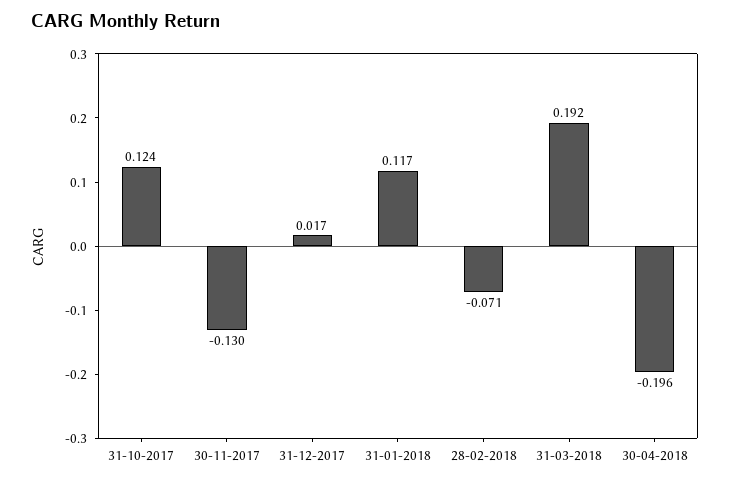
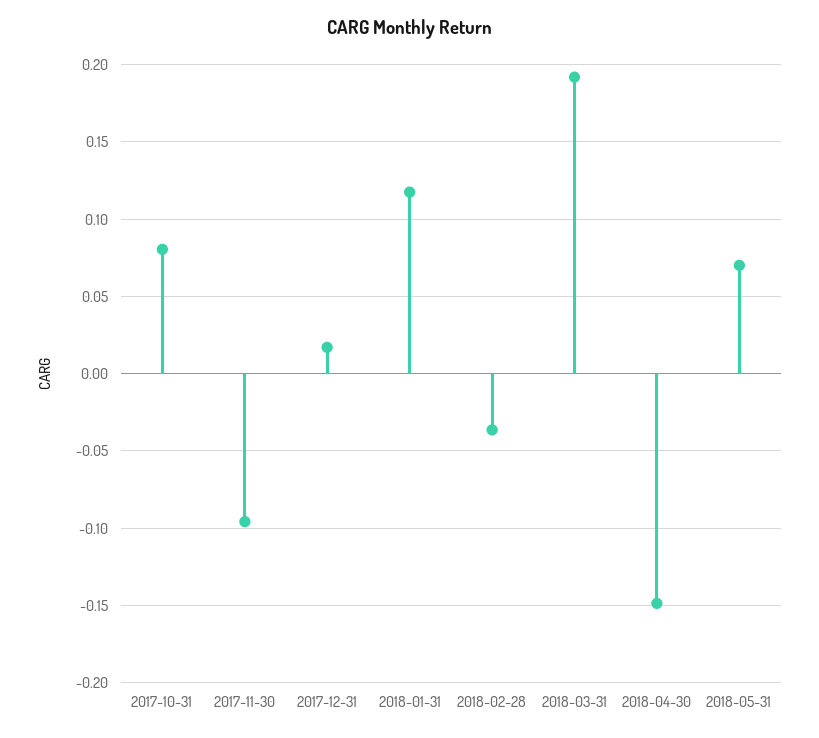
31-10-2017: 0.124 -> 0.08
30-11-2017: -0.13 -> -0.095
28-02-2018: -0.071 -> -0.035
30-04-2018: -0.196 -> -0.15
2018-05-31: none -> 0.07

